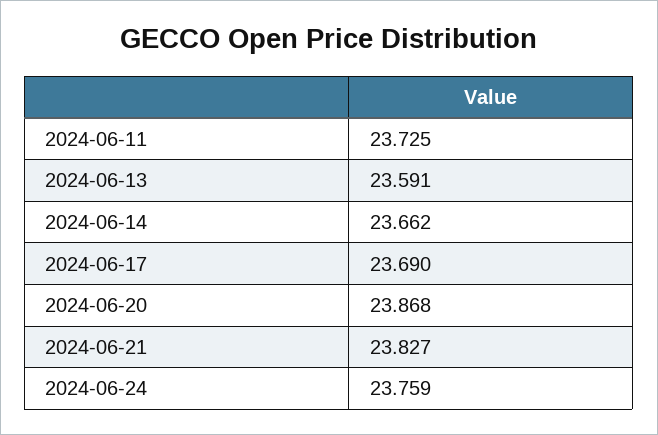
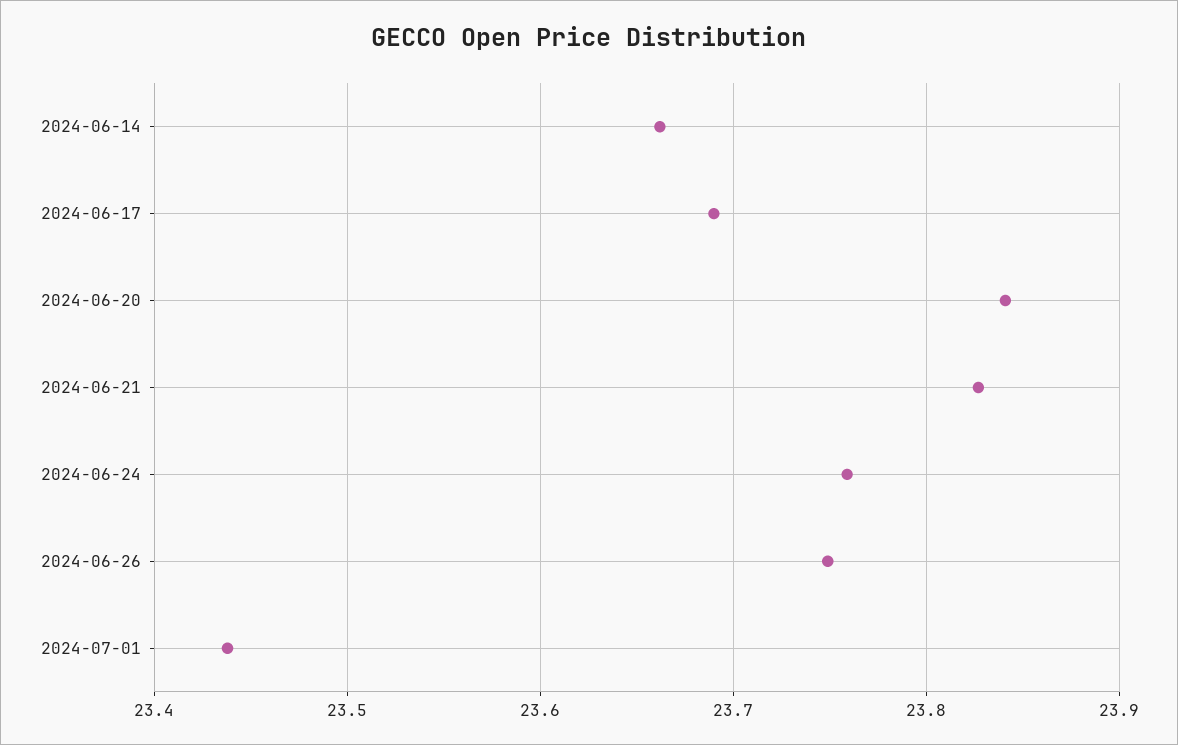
2024-06-11: 23.725 -> none
2024-06-13: 23.591 -> none
2024-06-20: 23.868 -> 23.84
2024-06-26: none -> 23.75
2024-07-01: none -> 23.44

